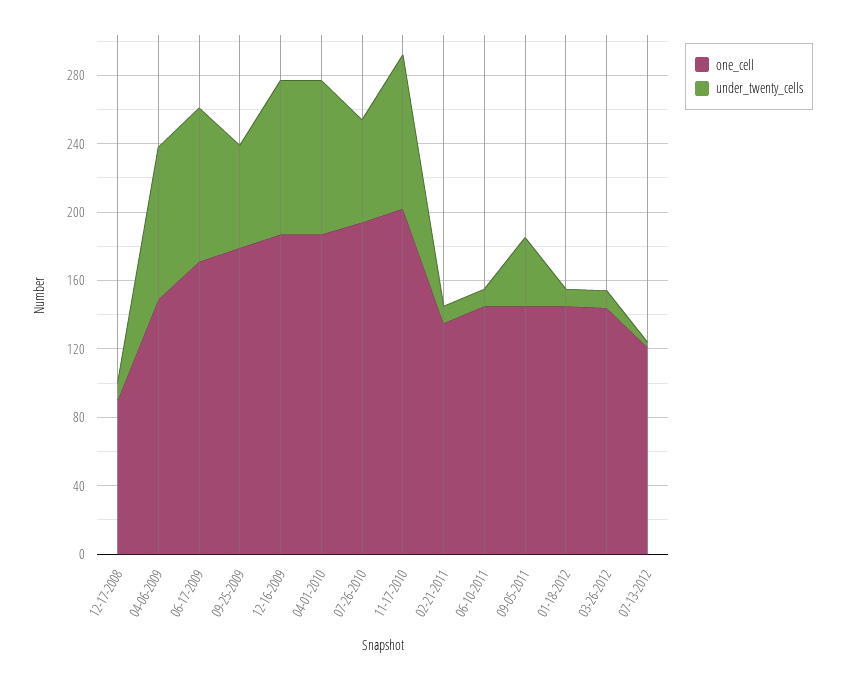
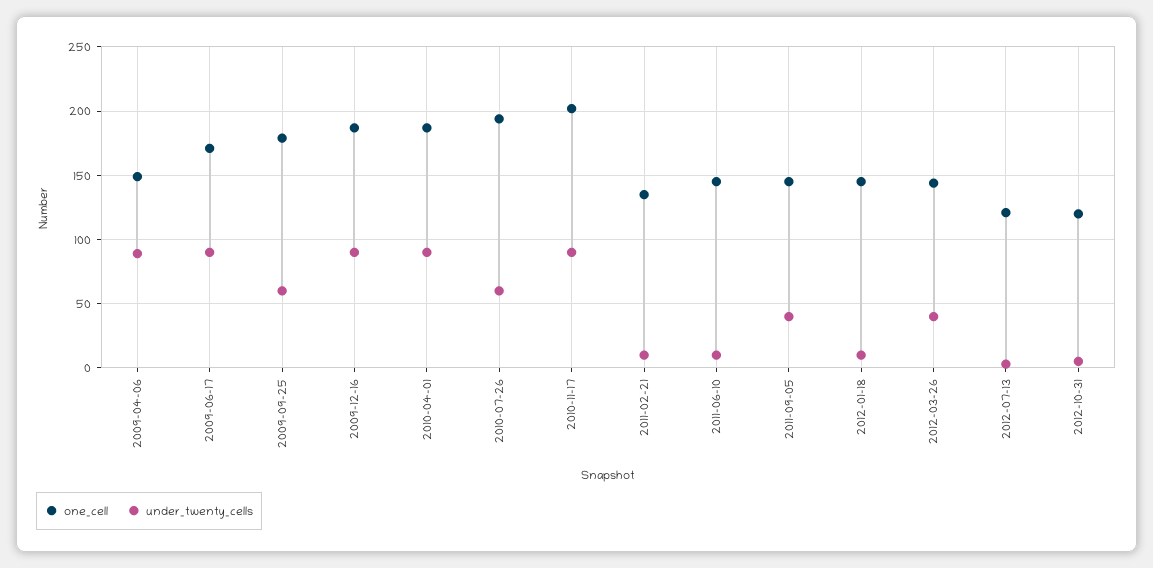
one_cell, 12-17-2008: 90 -> none
under_twenty_cells, 12-17-2008: 10 -> none
under_twenty_cells, 03-26-2012: 10 -> 40
one_cell, 2012-10-31: none -> 120
under_twenty_cells, 2012-10-31: none -> 5

